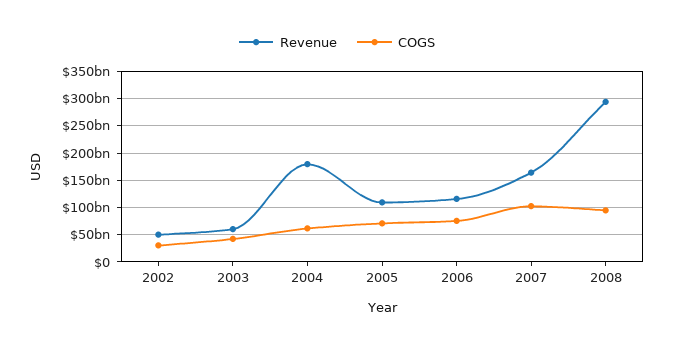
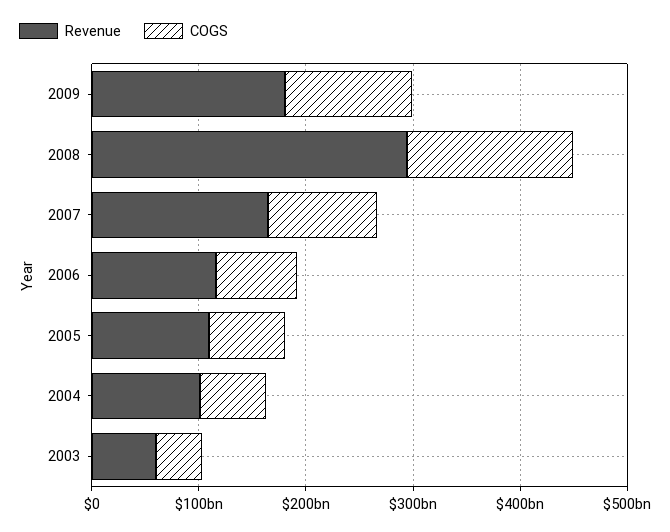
Revenue, 2002: 50000000000 -> none
COGS, 2002: 25000000000 -> none
Revenue, 2004: 175000000000 -> 100000000000
COGS, 2008: 100000000000 -> 160000000000
Revenue, 2009: none -> 180000000000
COGS, 2009: none -> 120000000000

